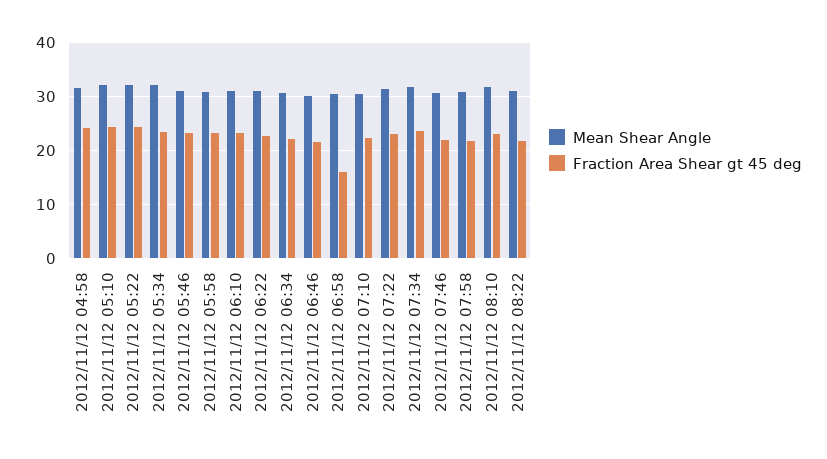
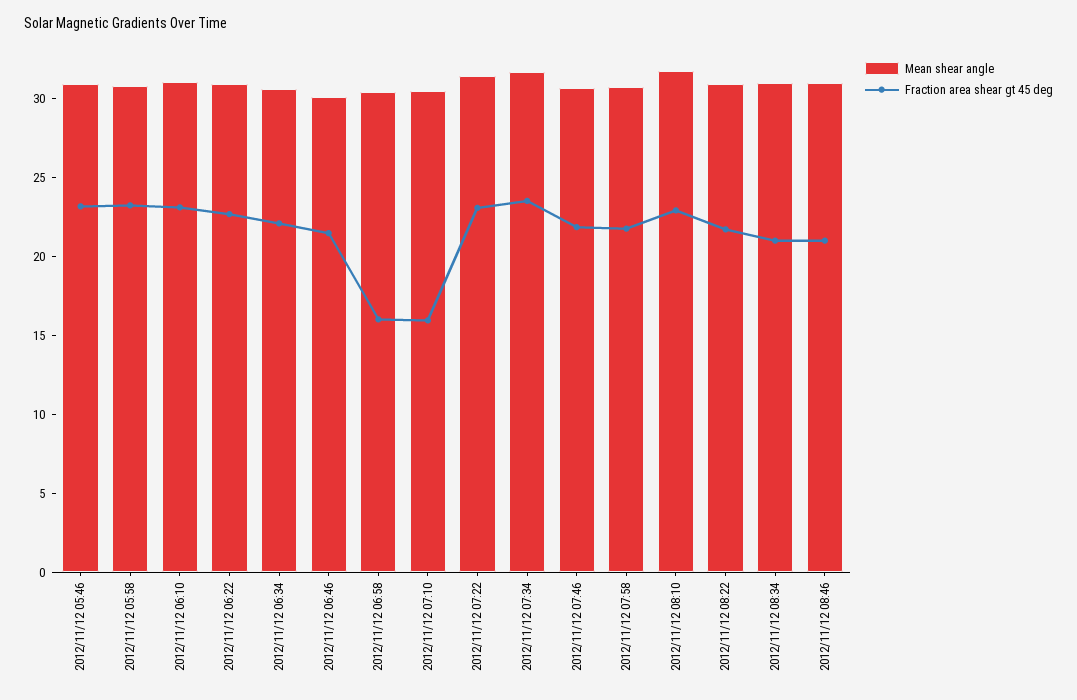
Mean Shear Angle, 2012/11/12 04:58: 32 -> none
Fraction Area Shear gt 45 deg, 2012/11/12 04:58: 24 -> none
Mean Shear Angle, 2012/11/12 05:10: 32 -> none
Fraction Area Shear gt 45 deg, 2012/11/12 05:10: 24 -> none
Mean Shear Angle, 2012/11/12 05:22: 32 -> none
Fraction Area Shear gt 45 deg, 2012/11/12 05:22: 24 -> none
Mean Shear Angle, 2012/11/12 05:34: 32 -> none
Fraction Area Shear gt 45 deg, 2012/11/12 05:34: 24 -> none
Fraction Area Shear gt 45 deg, 2012/11/12 07:10: 22 -> 16
Mean Shear Angle, 2012/11/12 08:34: none -> 31
Fraction Area Shear gt 45 deg, 2012/11/12 08:34: none -> 21
Mean Shear Angle, 2012/11/12 08:46: none -> 31
Fraction Area Shear gt 45 deg, 2012/11/12 08:46: none -> 21

